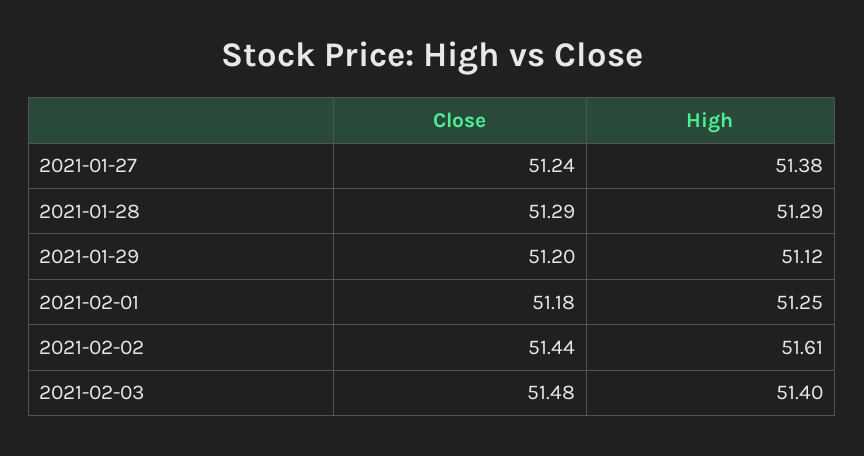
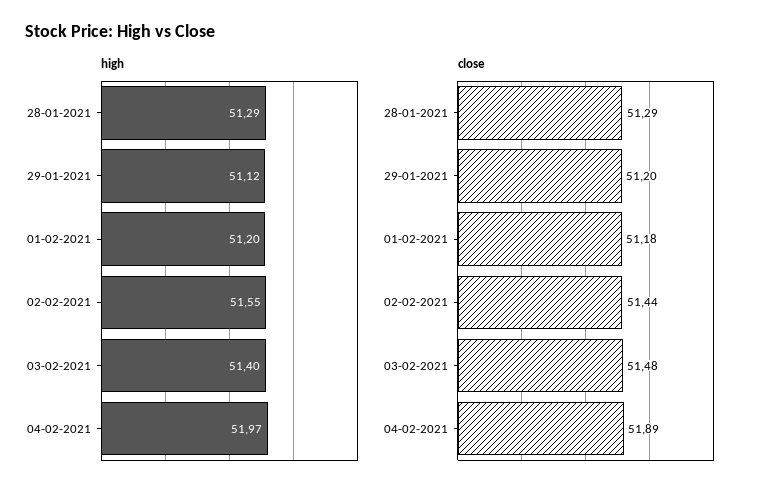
Close, 2021-01-27: 51.24 -> none
High, 2021-01-27: 51.38 -> none
High, 2021-02-01: 51.25 -> 51.2
High, 2021-02-02: 51.61 -> 51.55
High, 04-02-2021: none -> 51.97
Close, 04-02-2021: none -> 51.89

